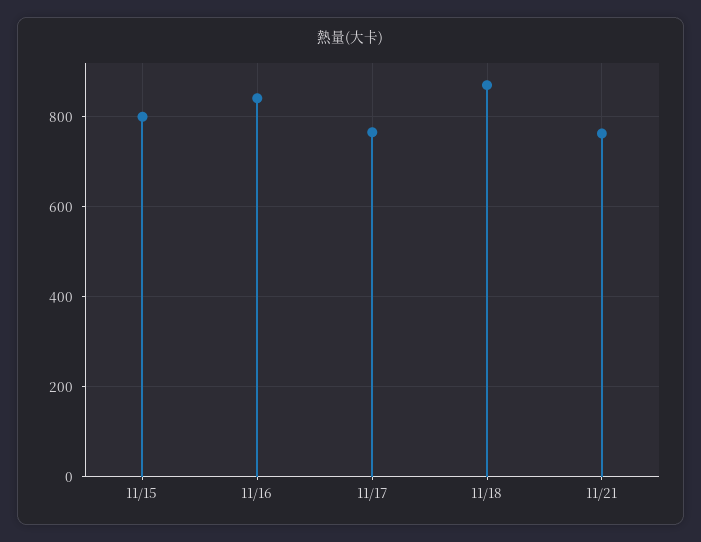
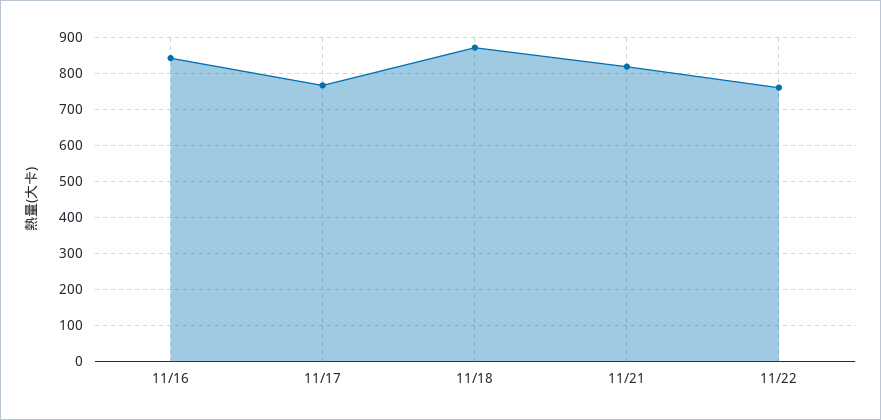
11/15: 800 -> none
11/21: 760 -> 820
11/22: none -> 760

